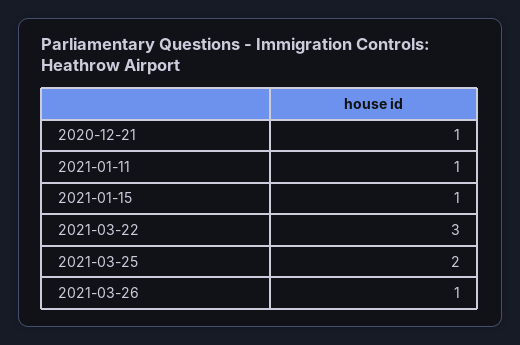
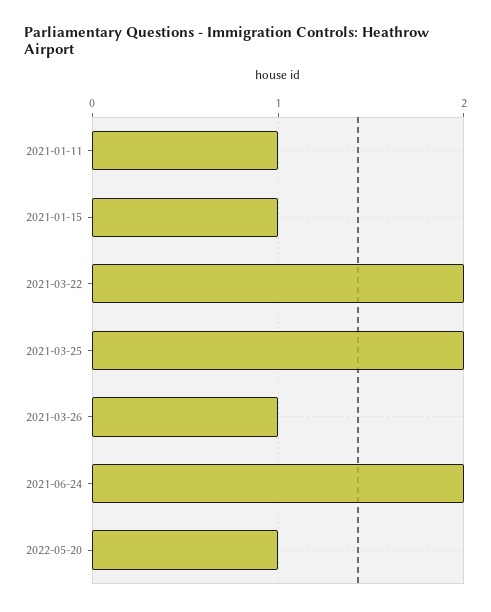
2020-12-21: 1 -> none
2021-03-22: 3 -> 2
2021-06-24: none -> 2
2022-05-20: none -> 1

